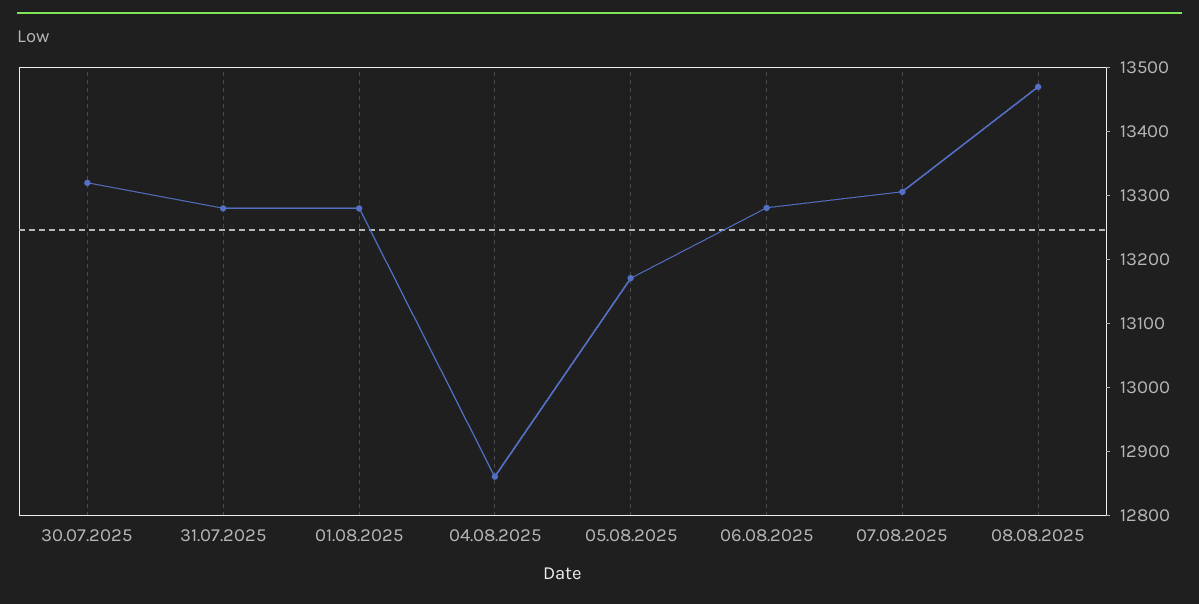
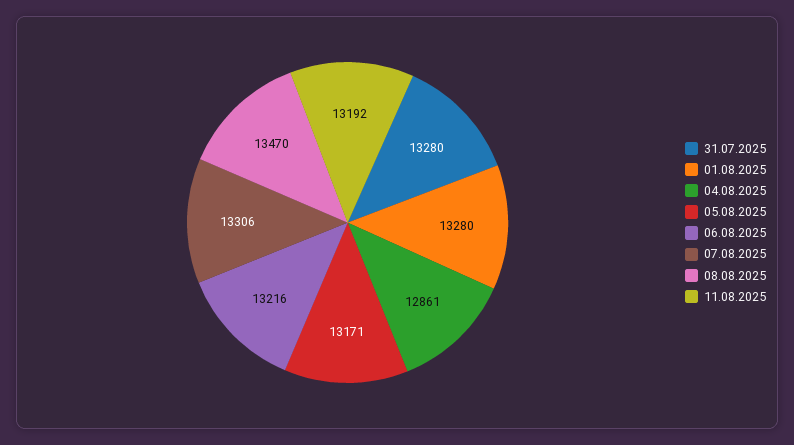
30.07.2025: 13320 -> none
06.08.2025: 13280 -> 13216
11.08.2025: none -> 13192

